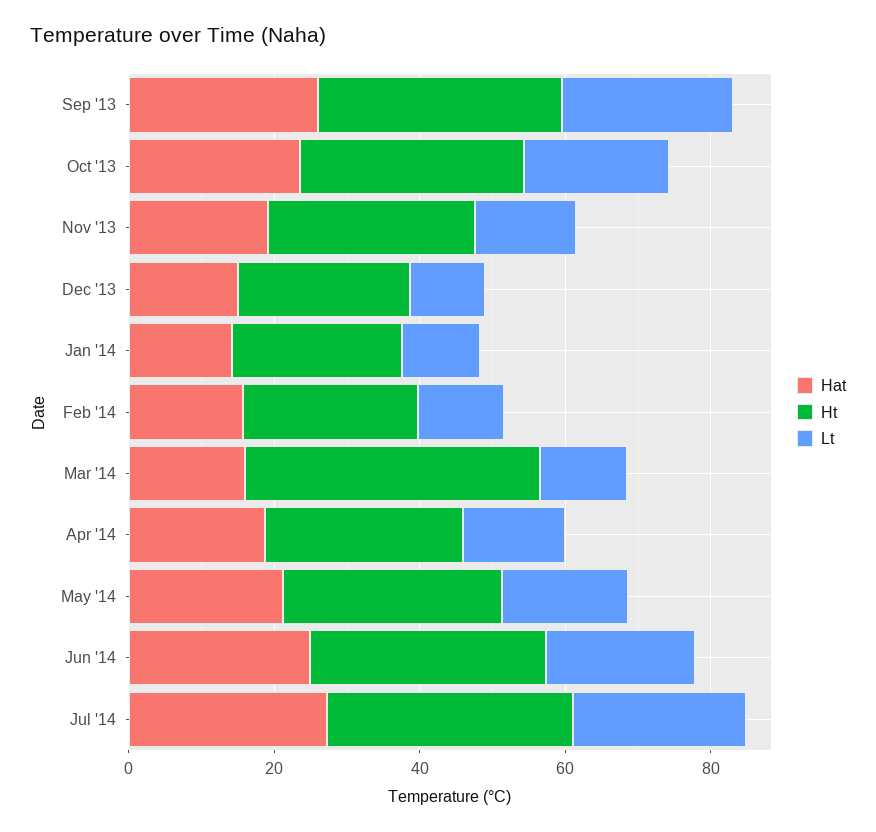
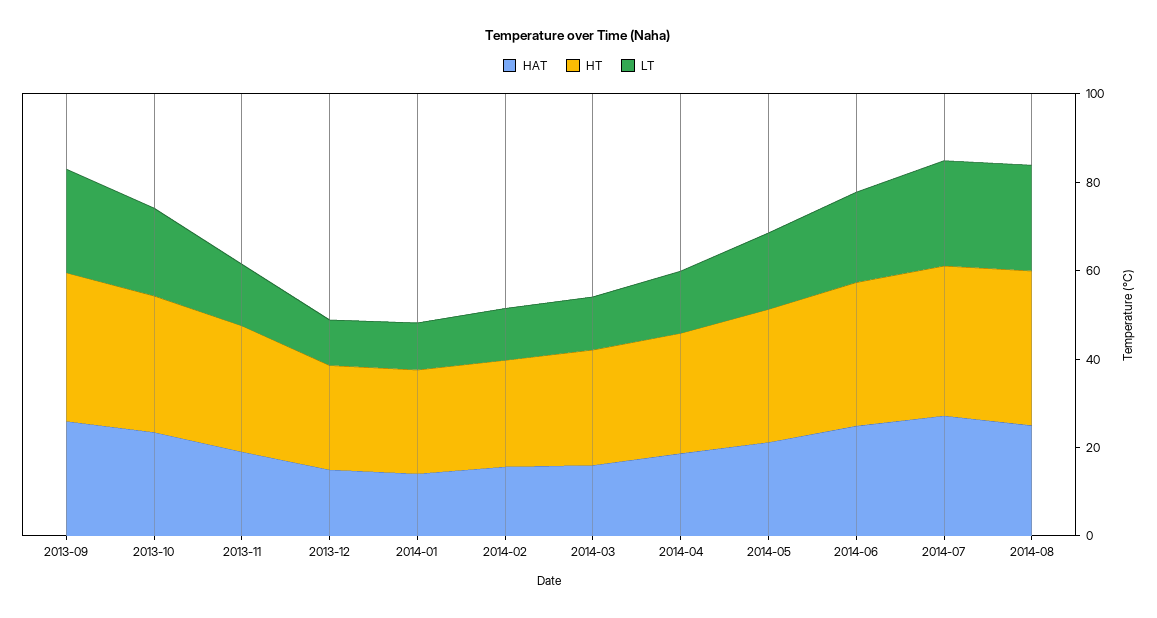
Ht, Mar '14: 40 -> 25
Hat, 2014-08: none -> 25
Ht, 2014-08: none -> 35
Lt, 2014-08: none -> 25

